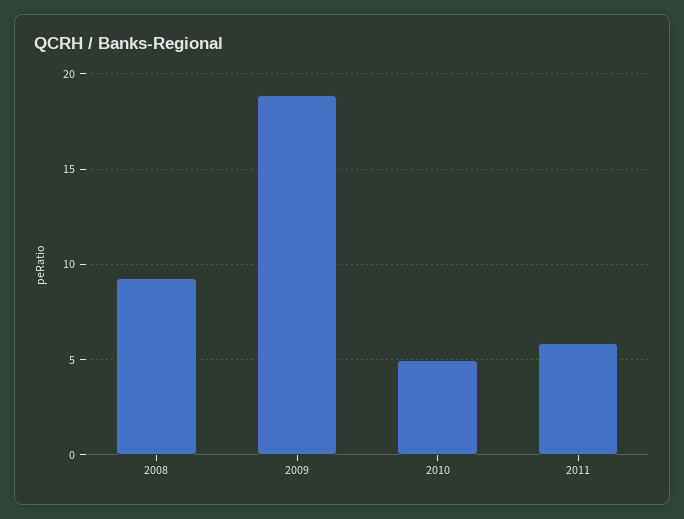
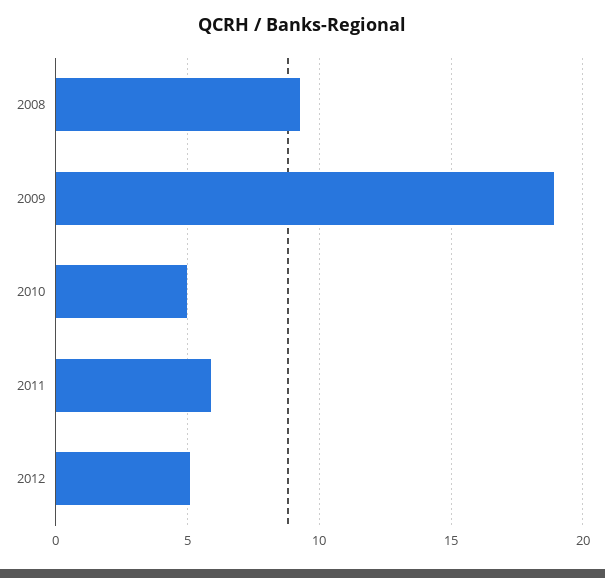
2012: none -> 5

